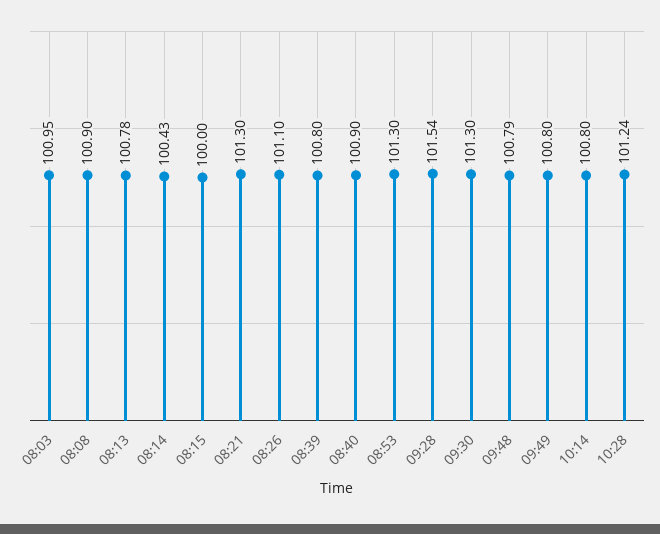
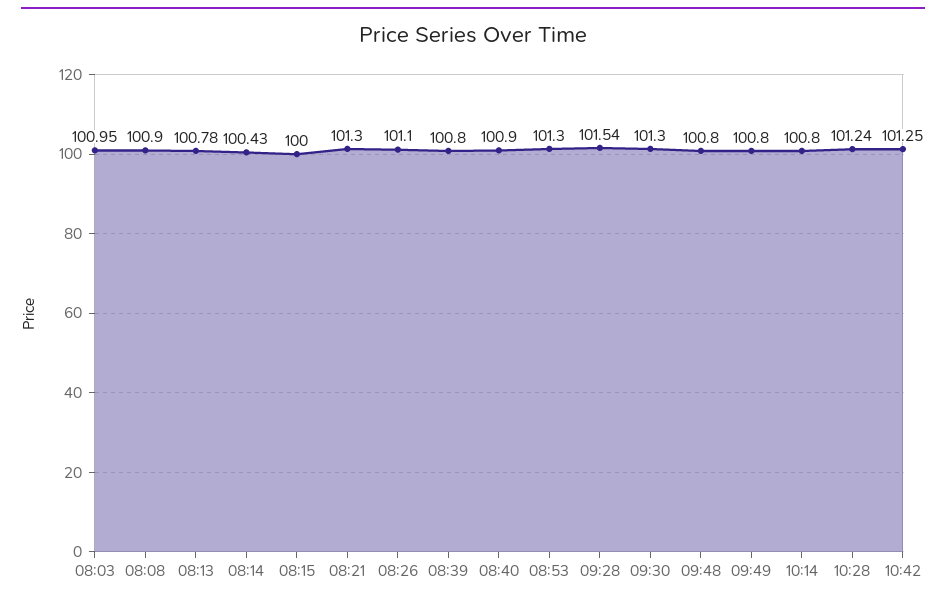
09:48: 100.79 -> 100.8
10:42: none -> 101.25

